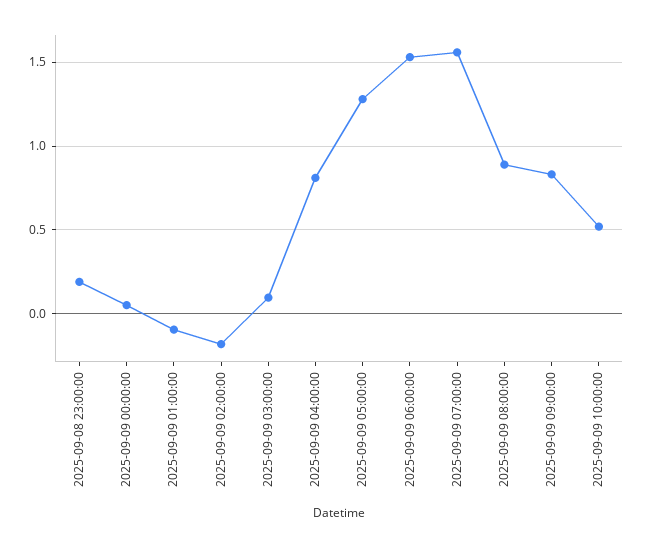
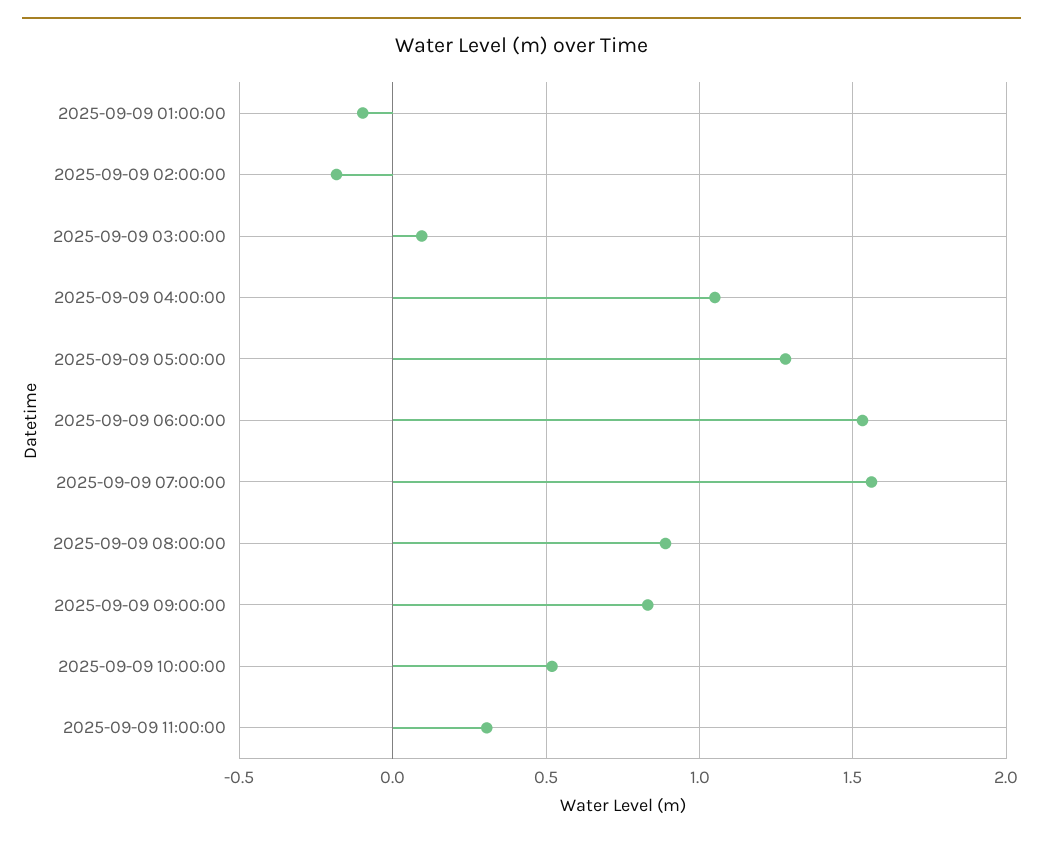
2025-09-08 23:00:00: 0.2 -> none
2025-09-09 00:00:00: 0.05 -> none
2025-09-09 04:00:00: 0.8 -> 1.05
2025-09-09 11:00:00: none -> 0.3

